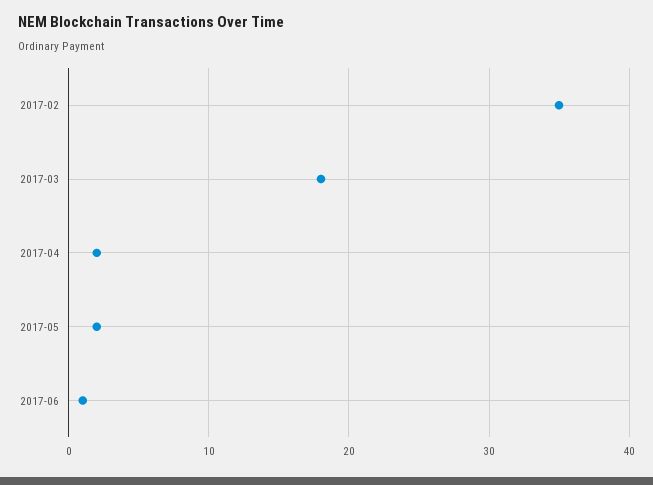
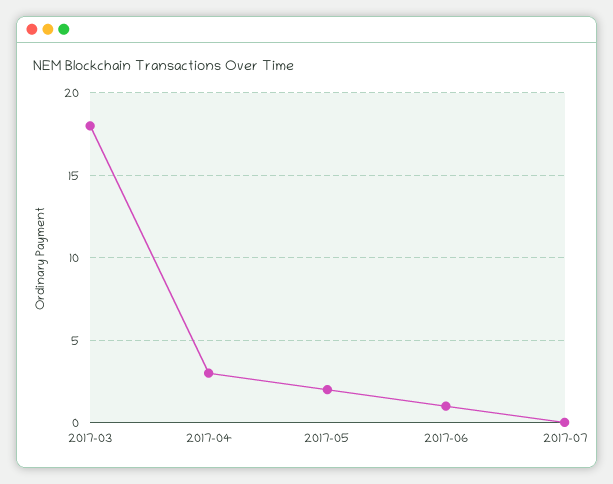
2017-02: 35 -> none
2017-04: 2 -> 3
2017-07: none -> 0

